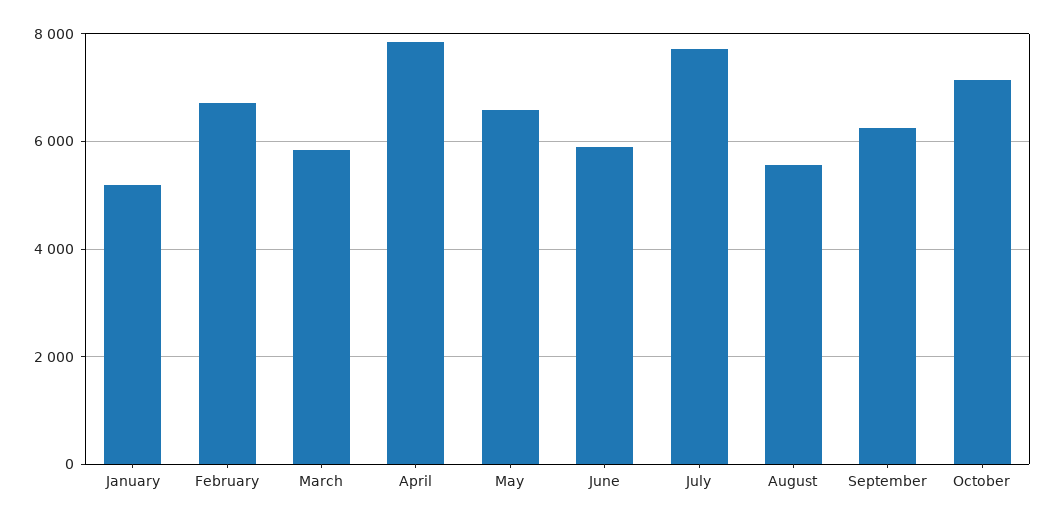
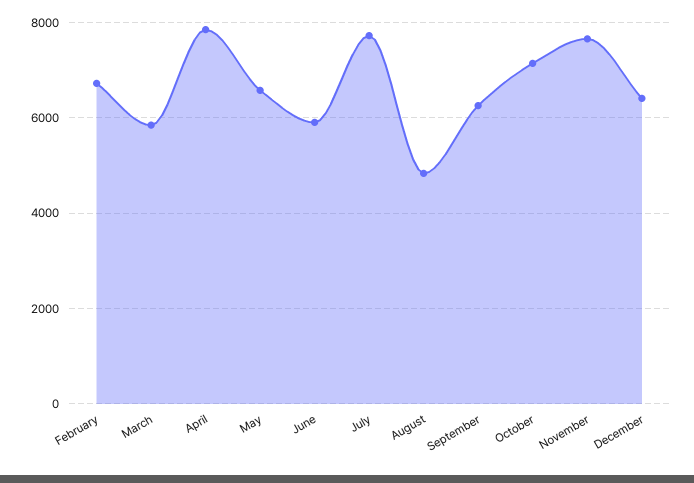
January: 5200 -> none
August: 5600 -> 4800
November: none -> 7600
December: none -> 6400

